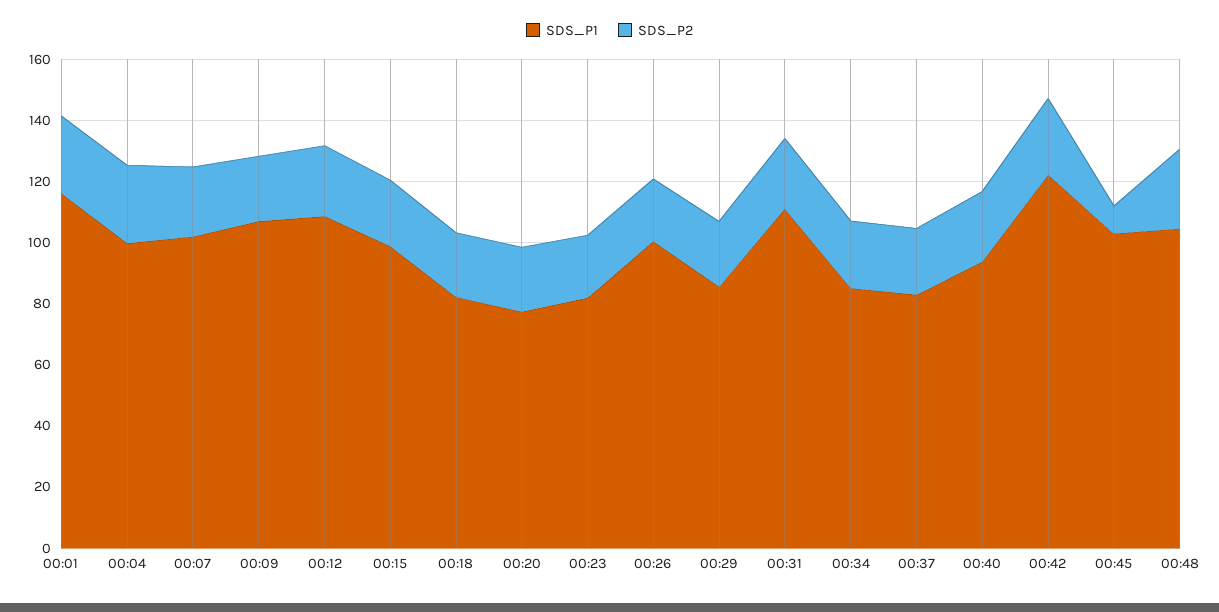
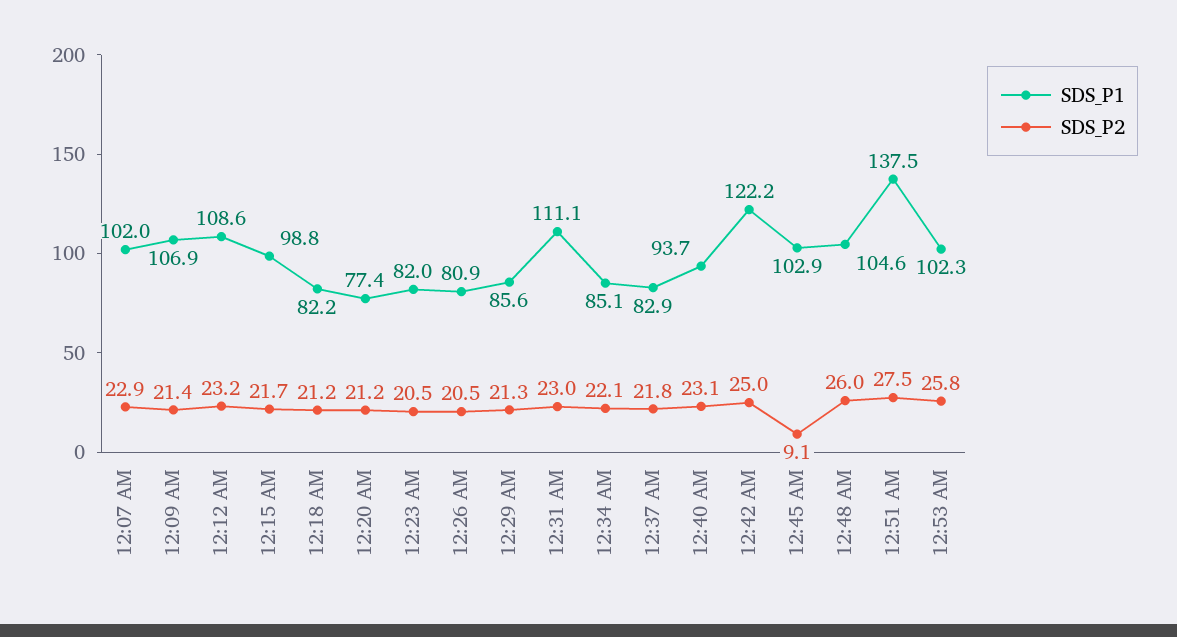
SDS_P1, 00:01: 115 -> none
SDS_P2, 00:01: 25 -> none
SDS_P1, 00:04: 100 -> none
SDS_P2, 00:04: 25 -> none
SDS_P1, 00:26: 100 -> 80.9
SDS_P1, 12:51 AM: none -> 137.5
SDS_P2, 12:51 AM: none -> 27.5
SDS_P1, 12:53 AM: none -> 102.3
SDS_P2, 12:53 AM: none -> 25.8

